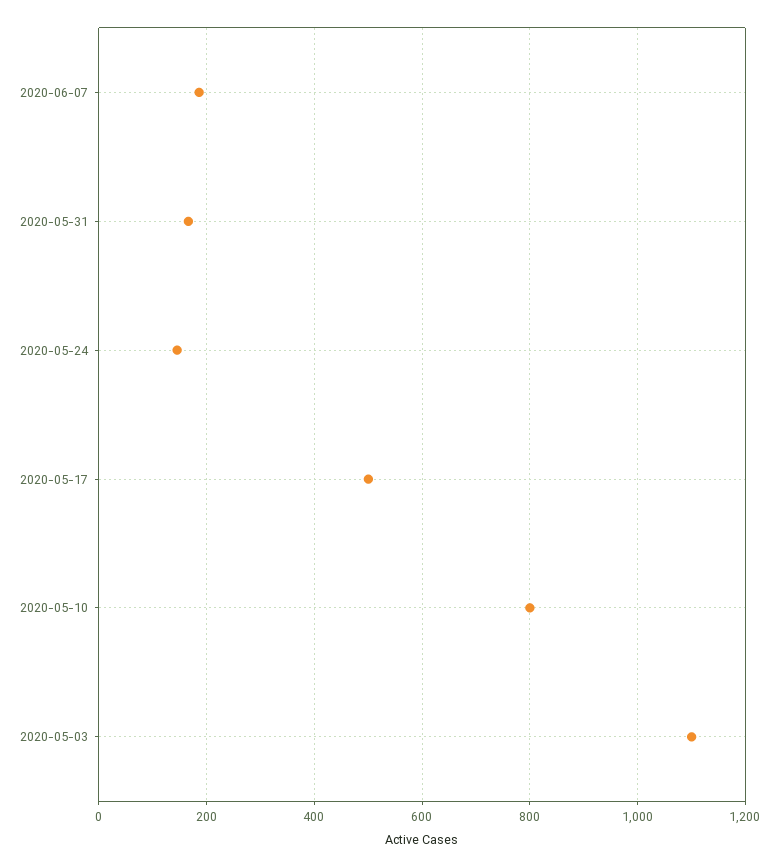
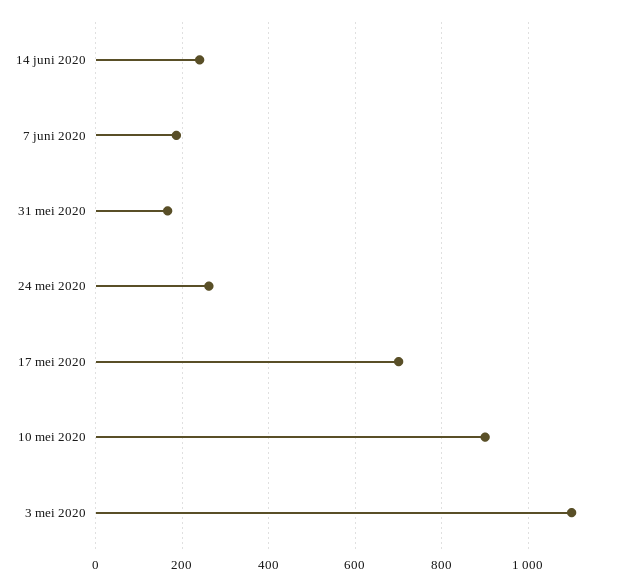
2020-05-24: 140 -> 260
2020-05-17: 500 -> 700
2020-05-10: 800 -> 900
14 juni 2020: none -> 240

